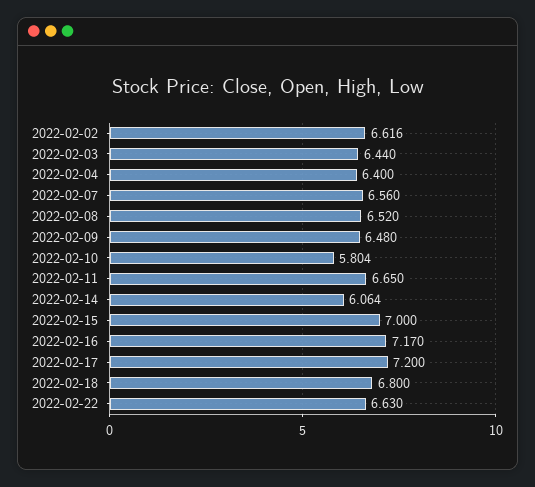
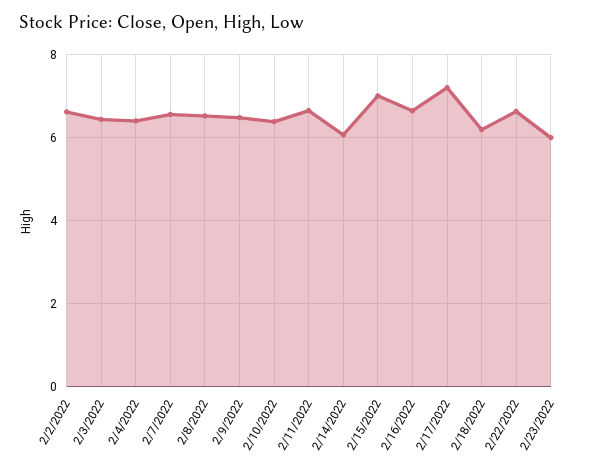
2022-02-10: 5.804 -> 6.4
2022-02-16: 7.17 -> 6.6
2022-02-18: 6.8 -> 6.2
2/23/2022: none -> 6

